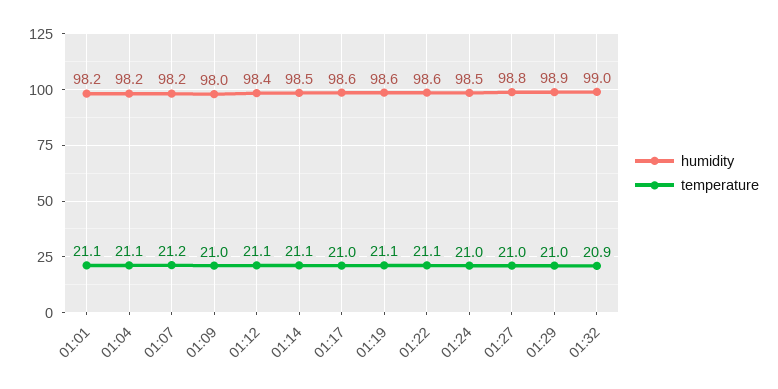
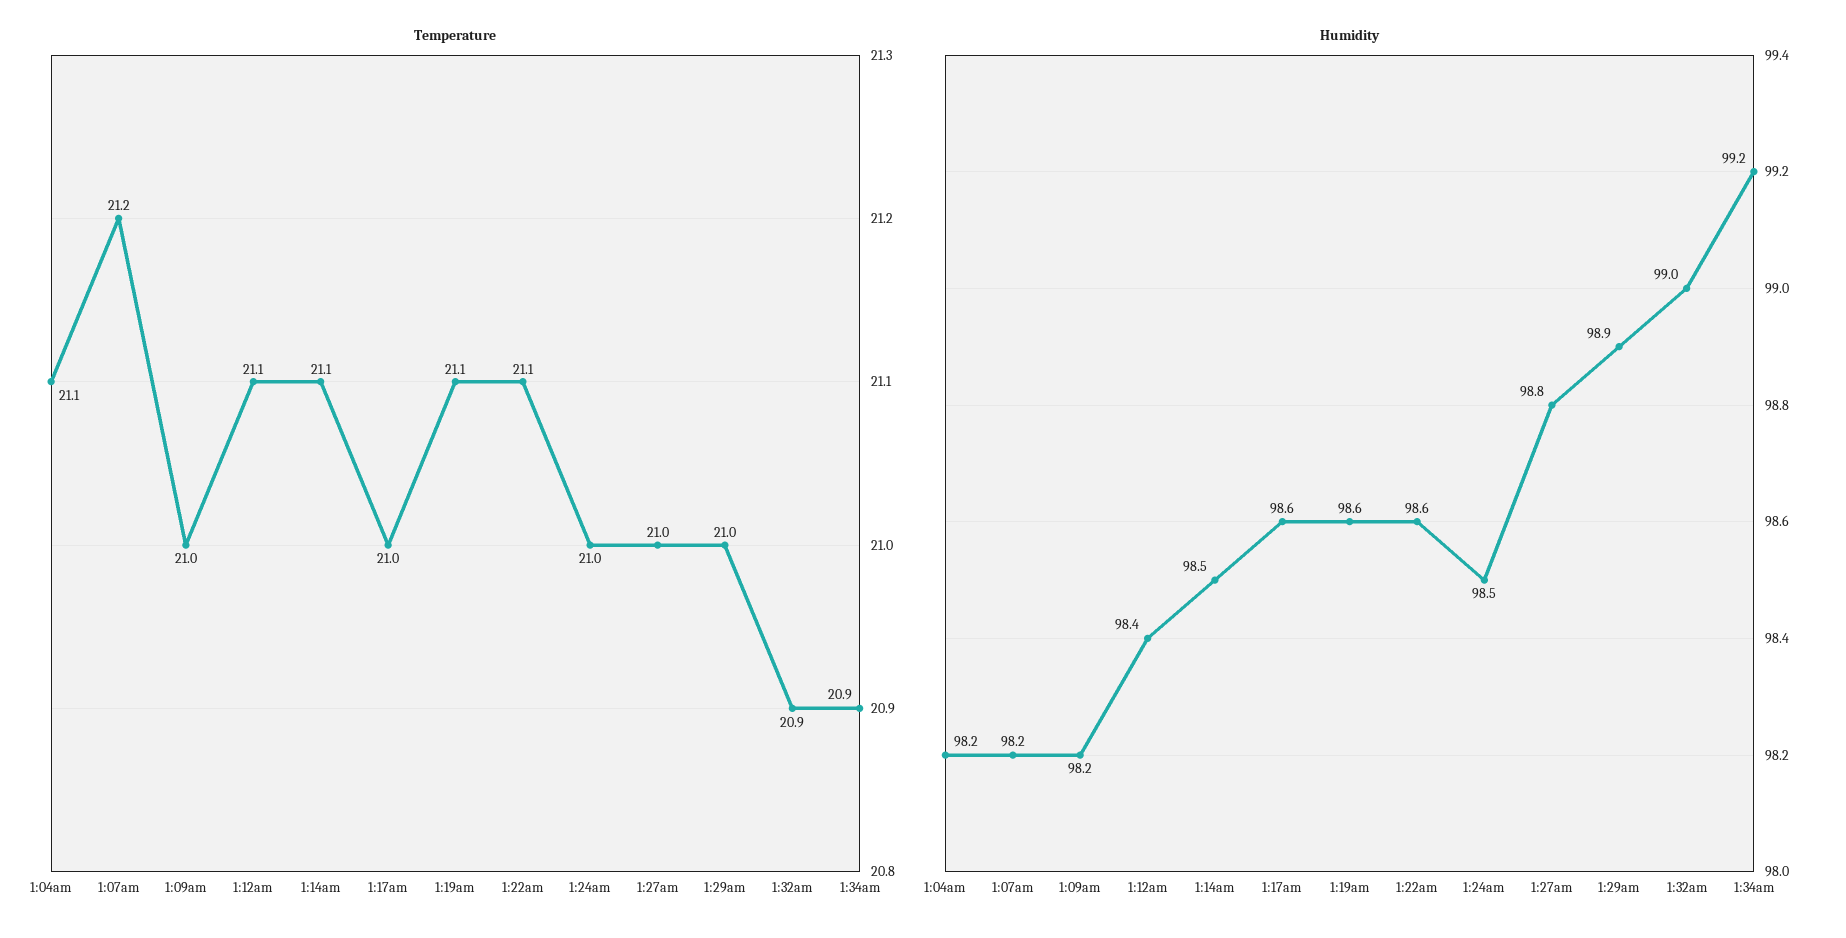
humidity, 01:01: 98.2 -> none
temperature, 01:01: 21.1 -> none
humidity, 01:09: 98 -> 98.2
temperature, 1:34am: none -> 20.9
humidity, 1:34am: none -> 99.2

